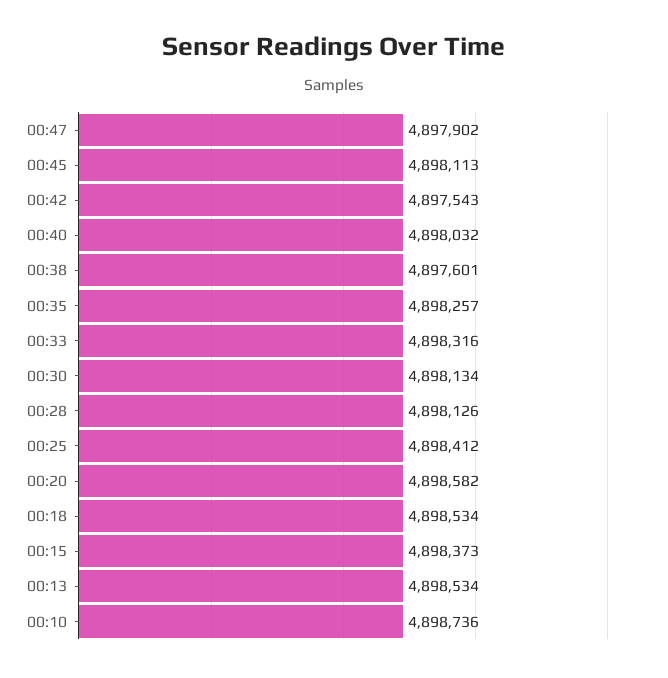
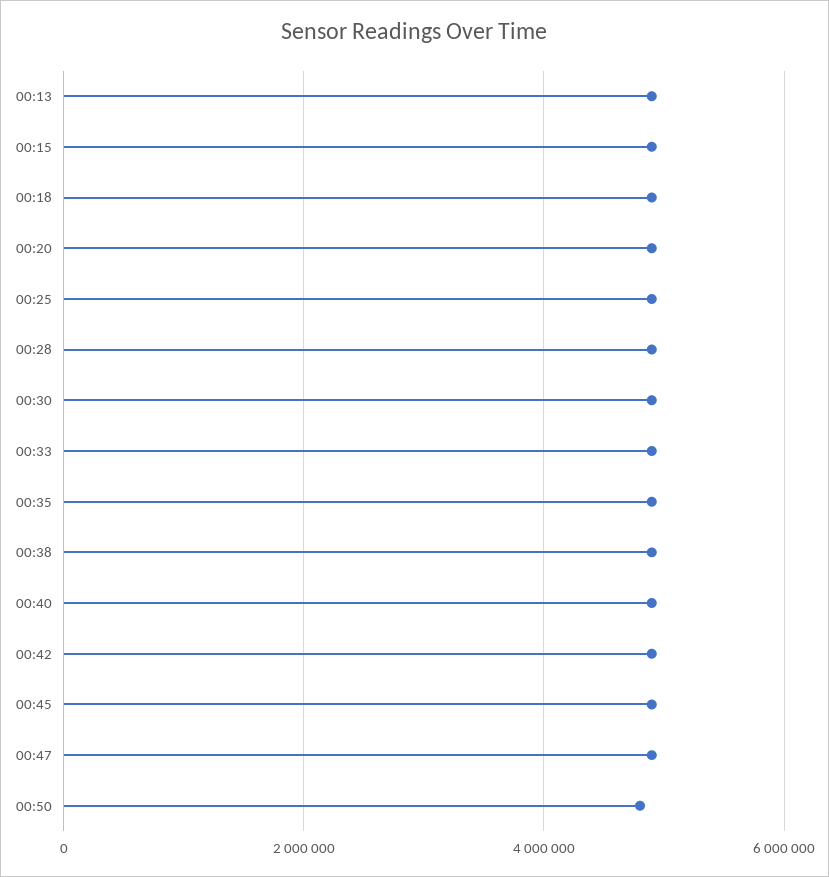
00:10: 4898736 -> none
00:50: none -> 4800000

